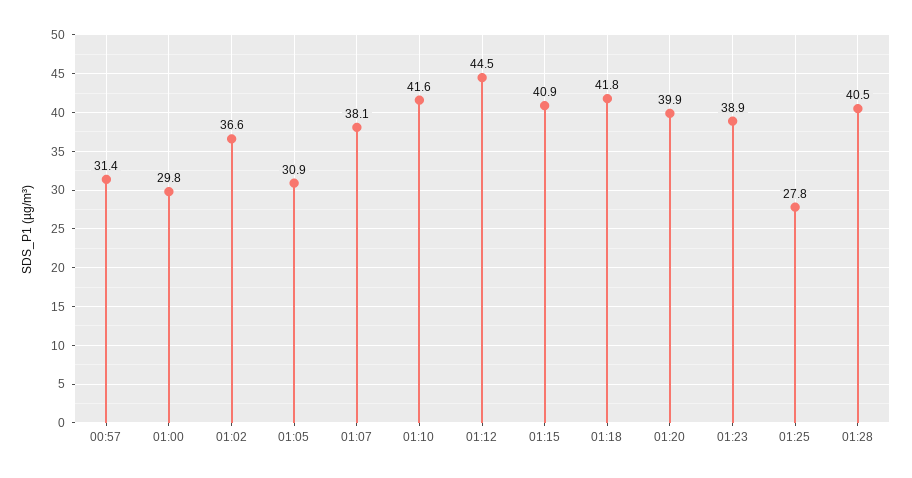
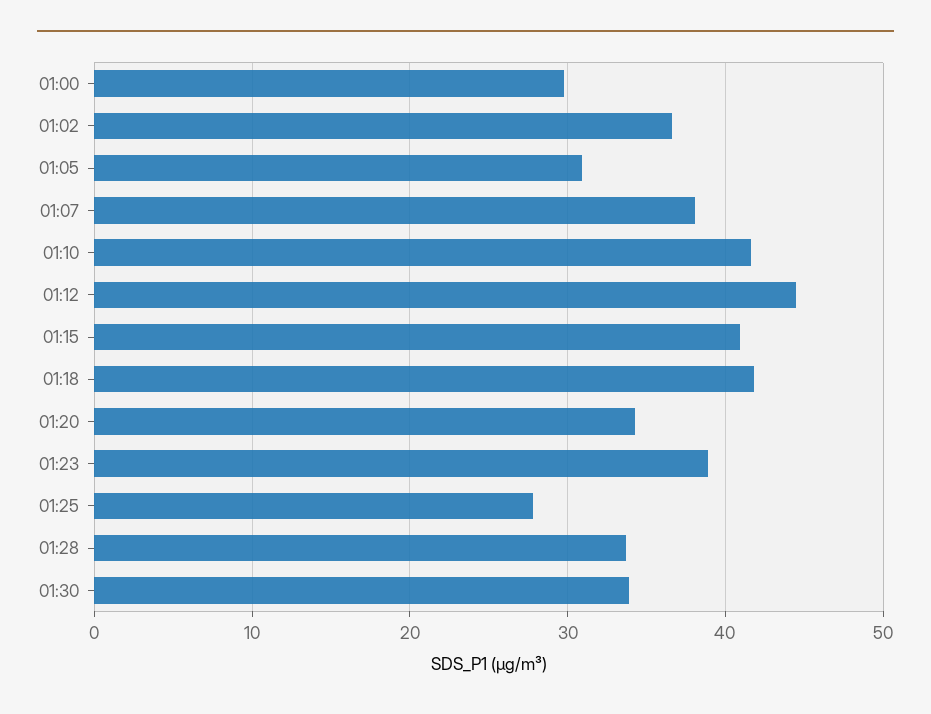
00:57: 31.4 -> none
01:20: 39.9 -> 34
01:28: 40.5 -> 34
01:30: none -> 34

